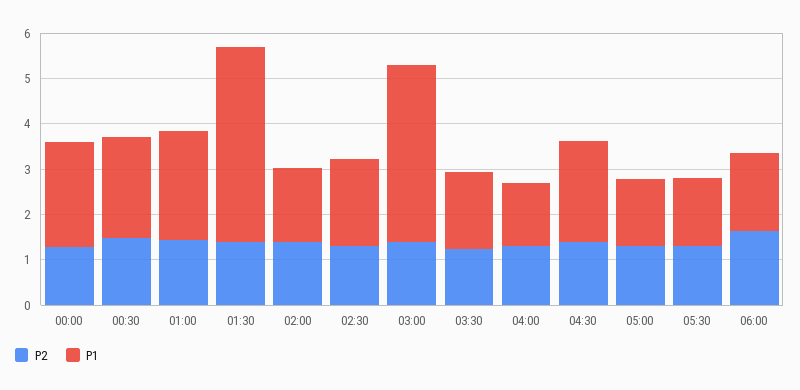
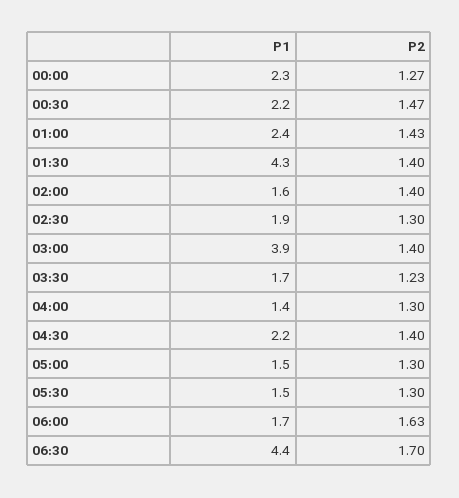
P1, 06:30: none -> 4.4
P2, 06:30: none -> 1.7

